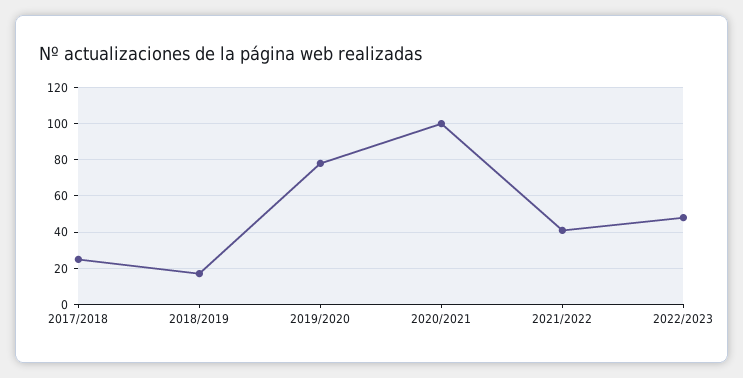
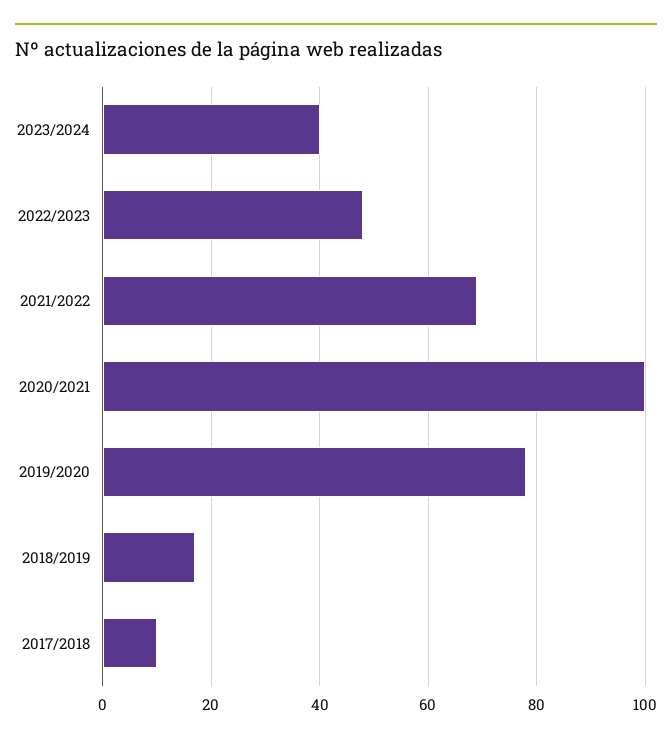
2017/2018: 25 -> 10
2021/2022: 40 -> 70
2023/2024: none -> 40

